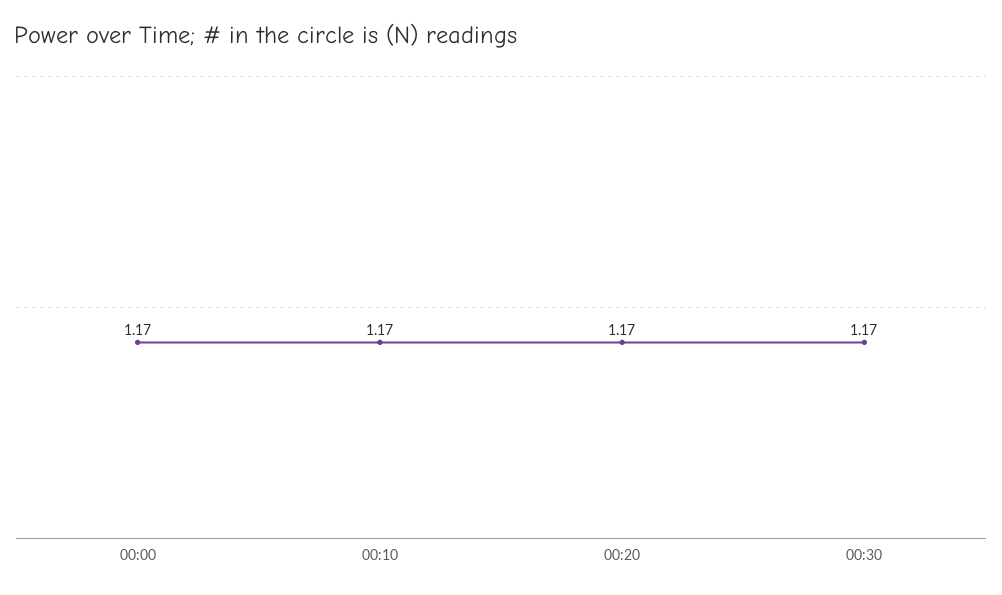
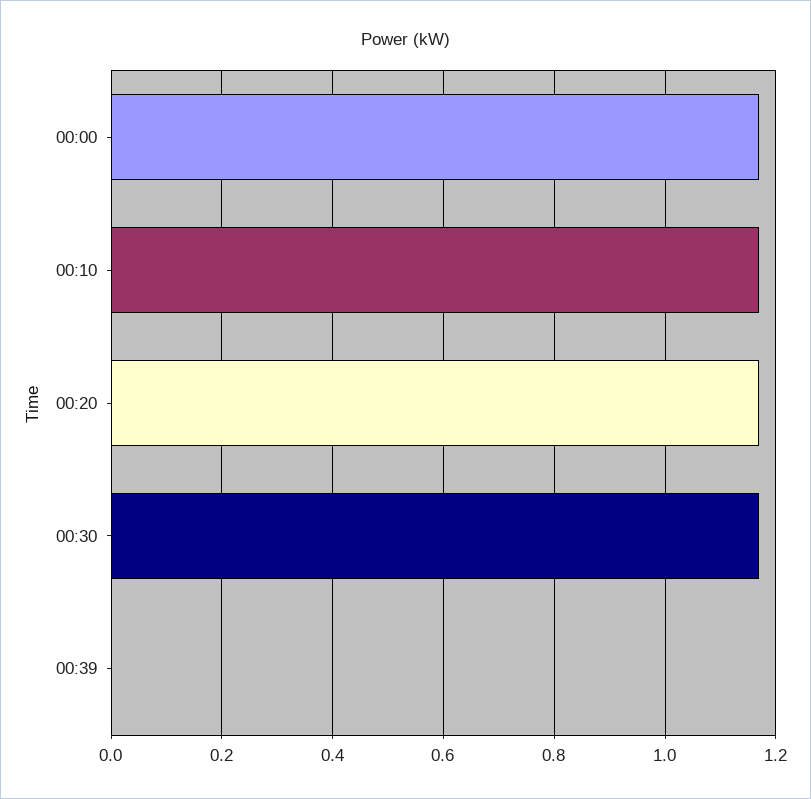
00:39: none -> 0

